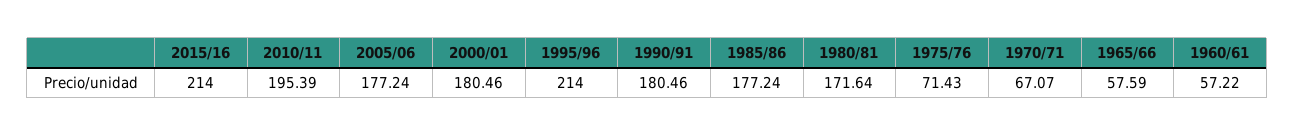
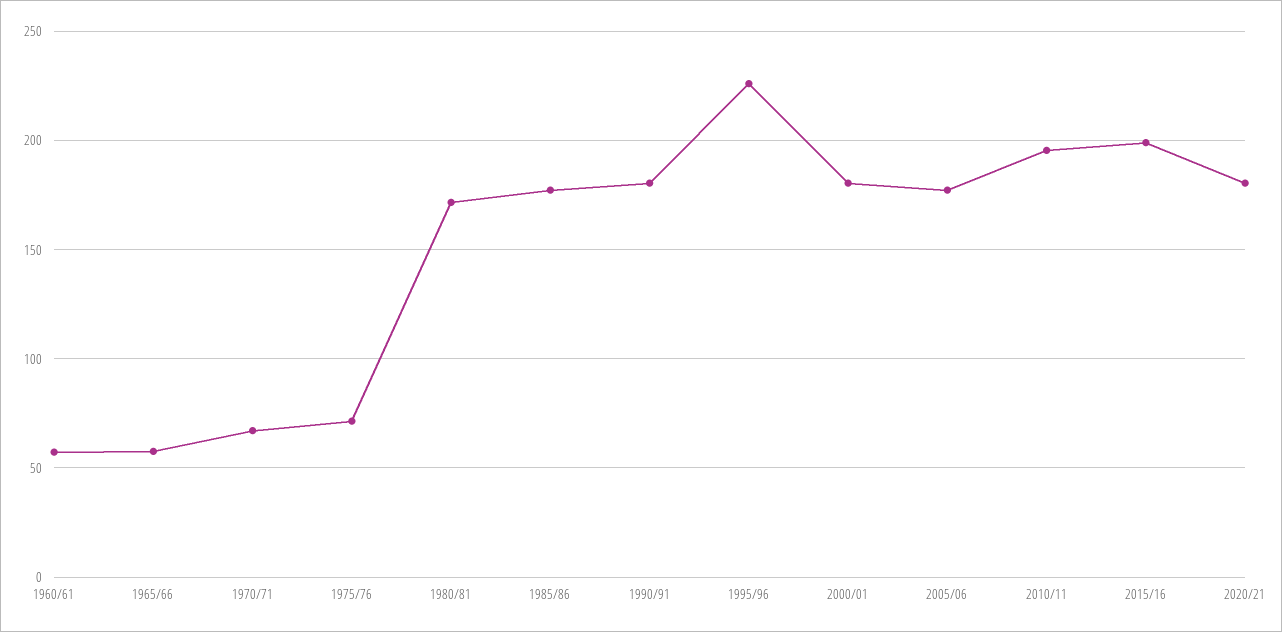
2015/16: 214 -> 200
1995/96: 214 -> 225
2020/21: none -> 180

